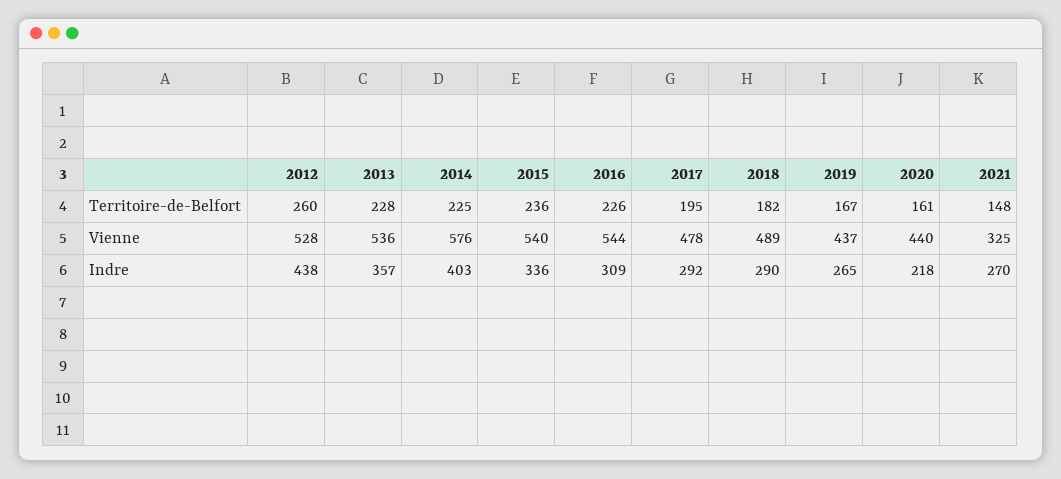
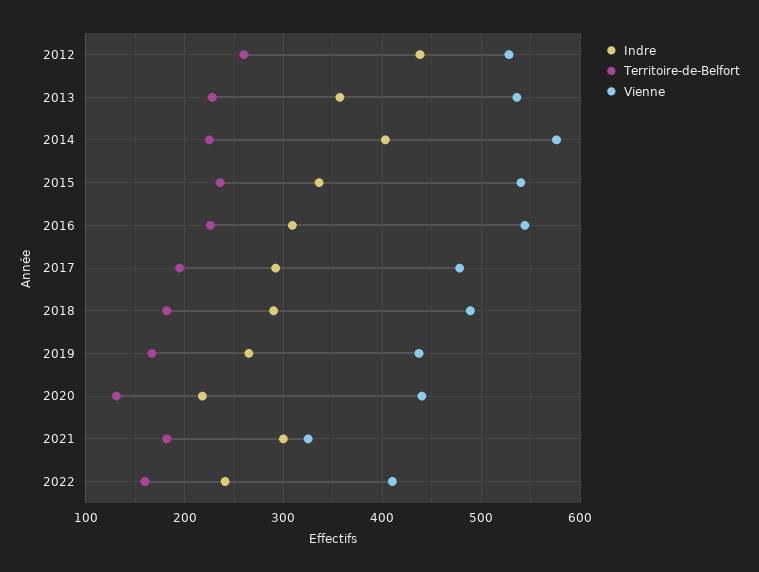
Territoire-de-Belfort, 2020: 161 -> 130
Territoire-de-Belfort, 2021: 148 -> 180
Indre, 2021: 270 -> 300
Indre, 2022: none -> 240
Territoire-de-Belfort, 2022: none -> 160
Vienne, 2022: none -> 410

